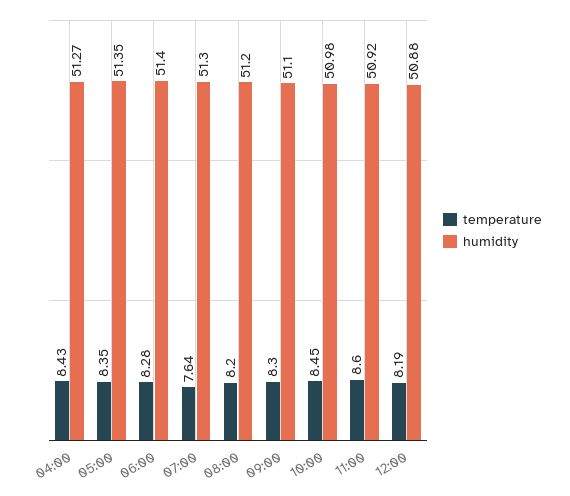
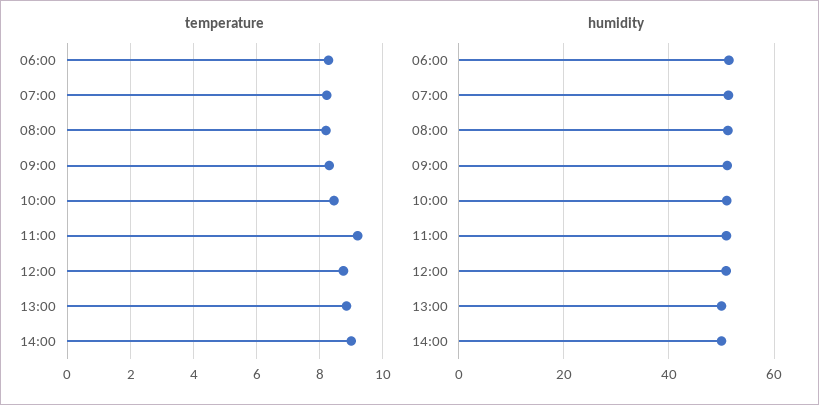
temperature, 04:00: 8.43 -> none
humidity, 04:00: 51.27 -> none
temperature, 05:00: 8.35 -> none
humidity, 05:00: 51.35 -> none
temperature, 07:00: 7.64 -> 8.2
temperature, 11:00: 8.6 -> 9.2
temperature, 12:00: 8.19 -> 8.8
temperature, 13:00: none -> 8.8
temperature, 14:00: none -> 9
humidity, 13:00: none -> 50
humidity, 14:00: none -> 50

